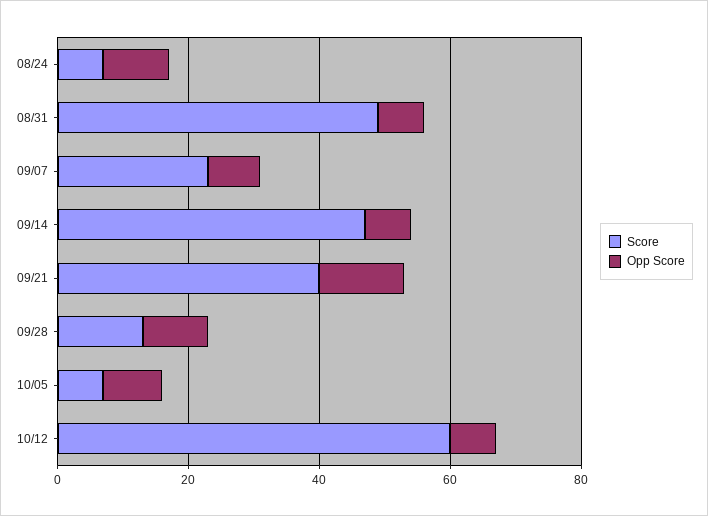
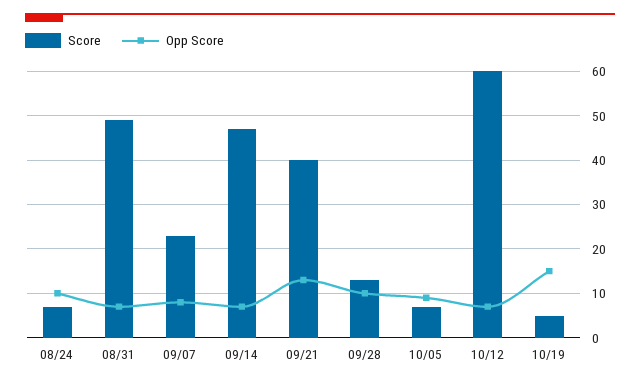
Score, 10/19: none -> 5
Opp Score, 10/19: none -> 15

